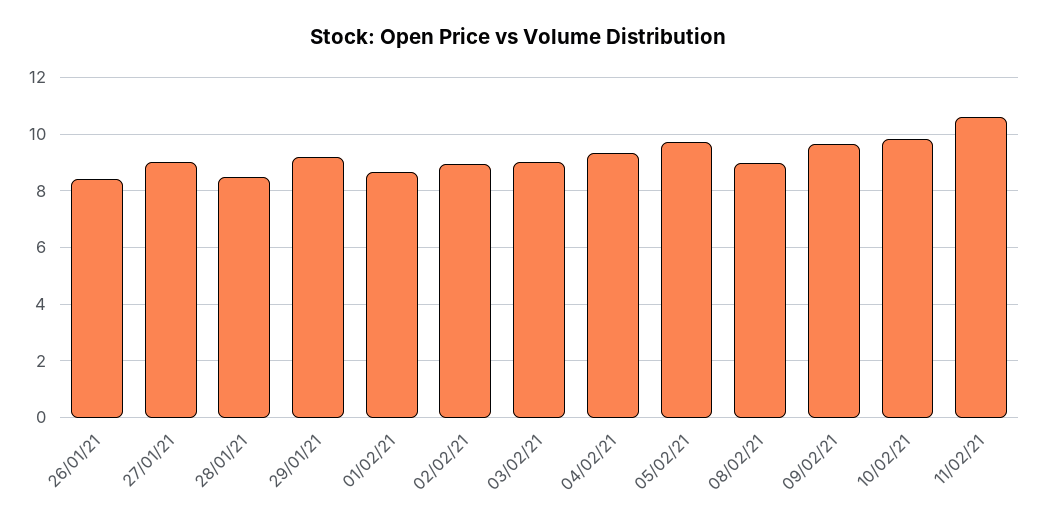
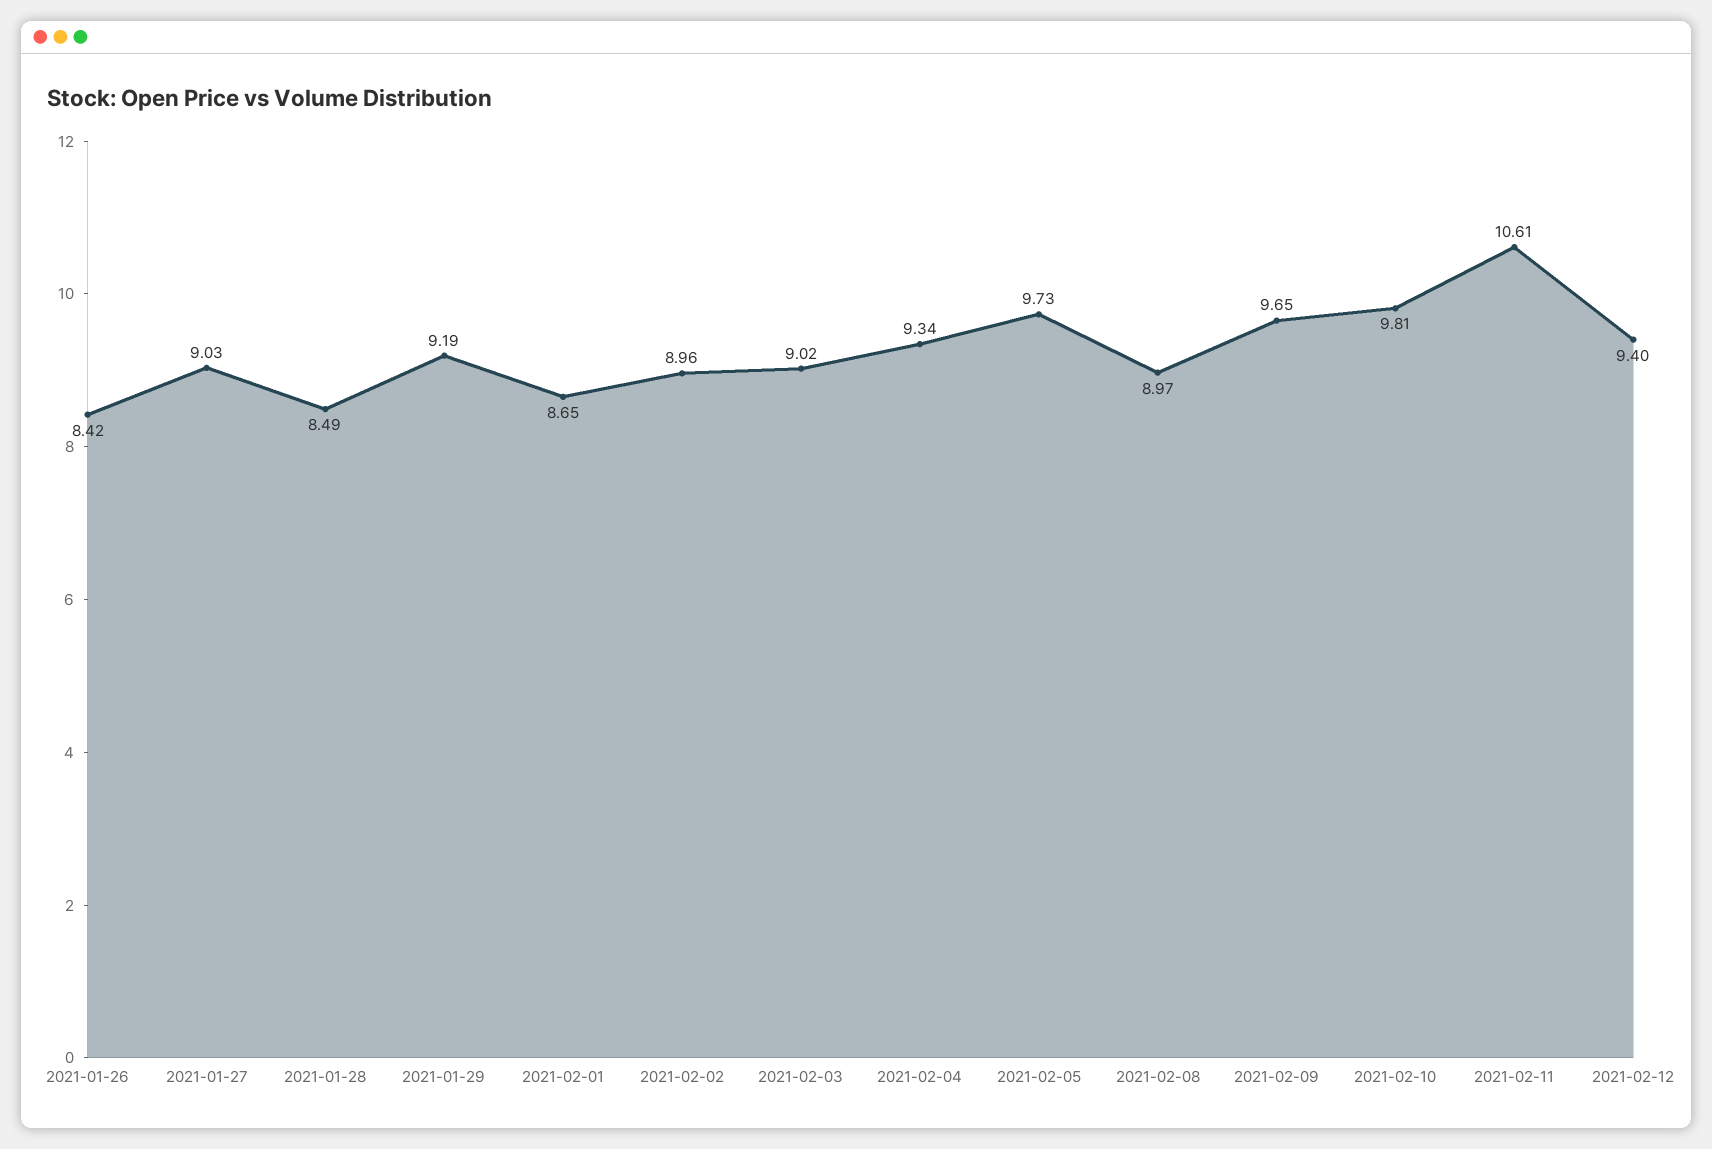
2021-02-12: none -> 9.4

